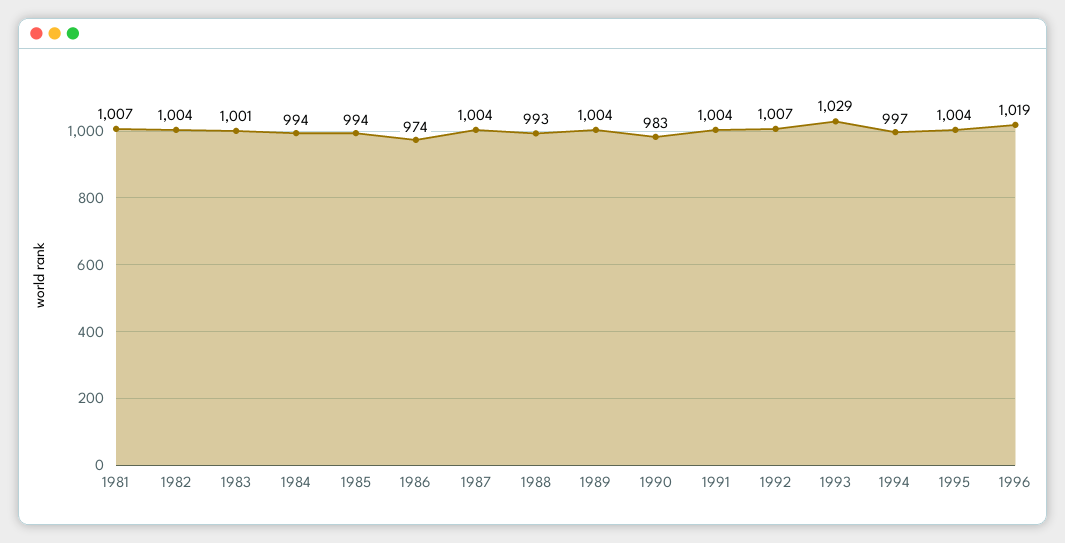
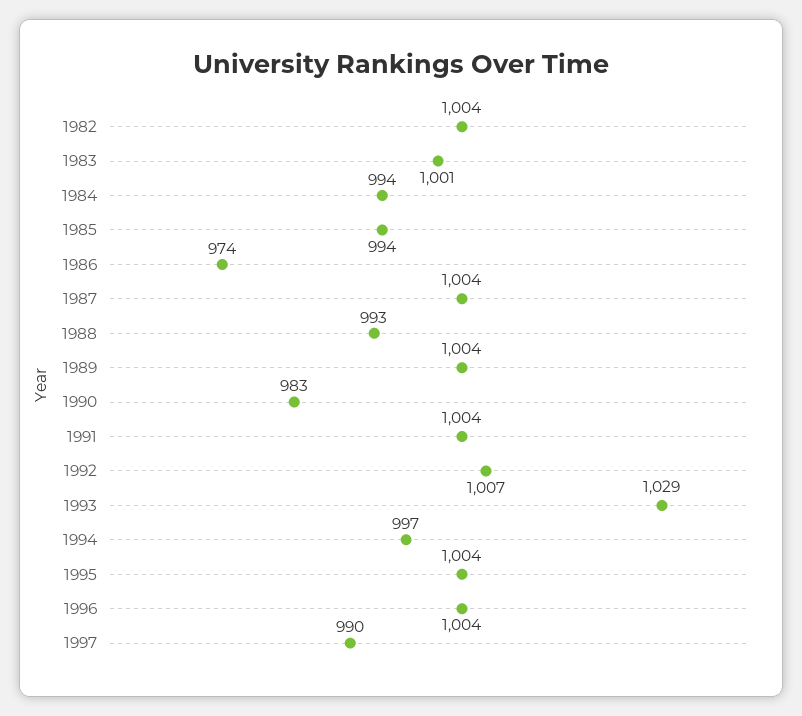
1981: 1007 -> none
1996: 1019 -> 1004
1997: none -> 990

